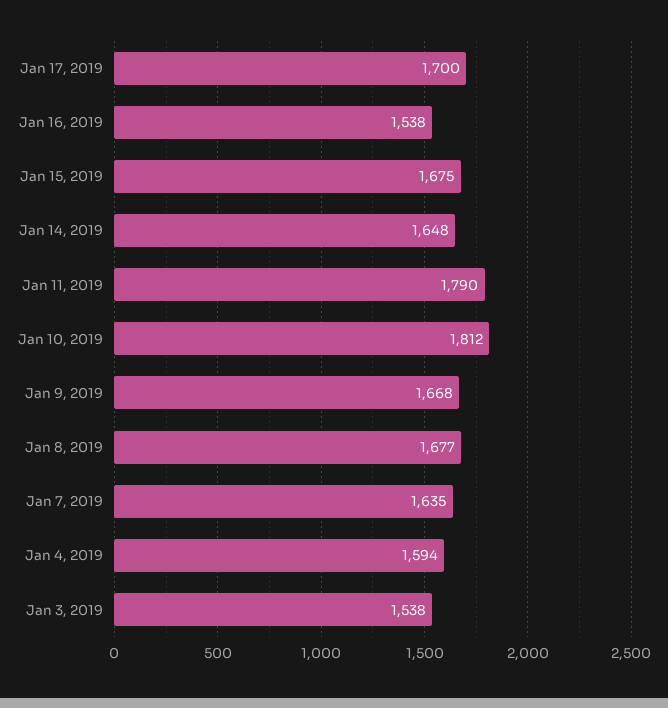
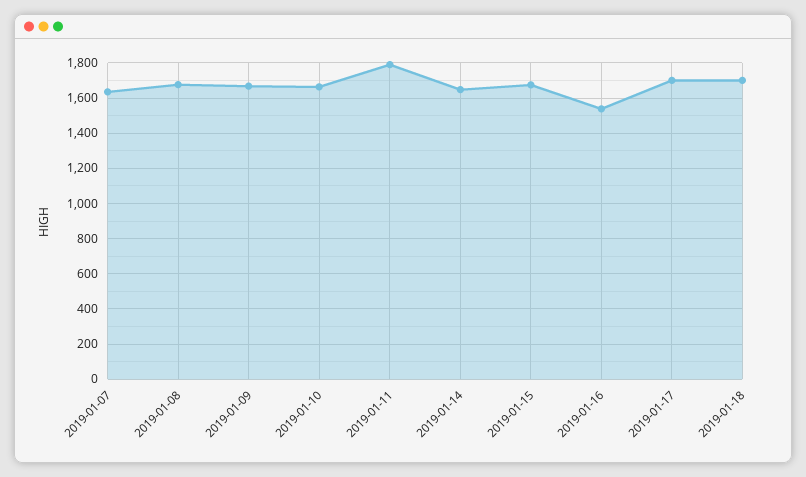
Jan 10, 2019: 1812 -> 1650
Jan 4, 2019: 1594 -> none
Jan 3, 2019: 1538 -> none
2019-01-18: none -> 1700

